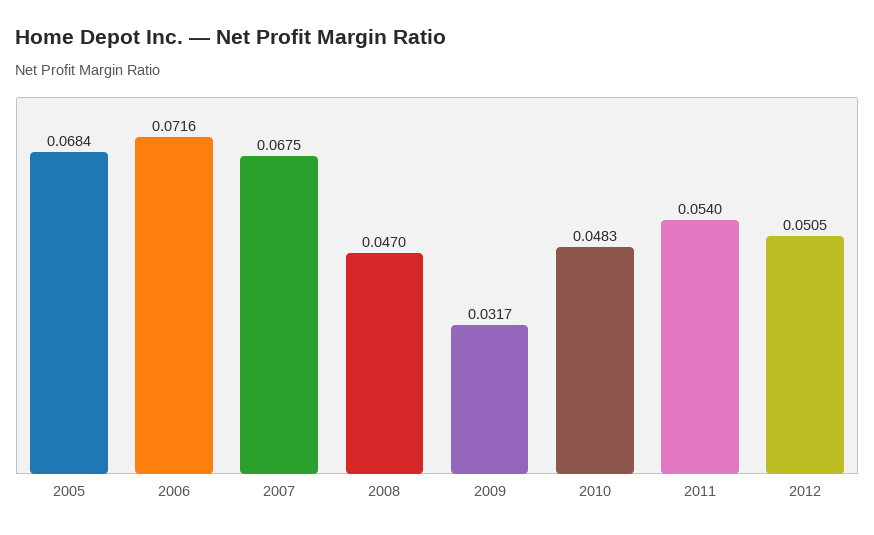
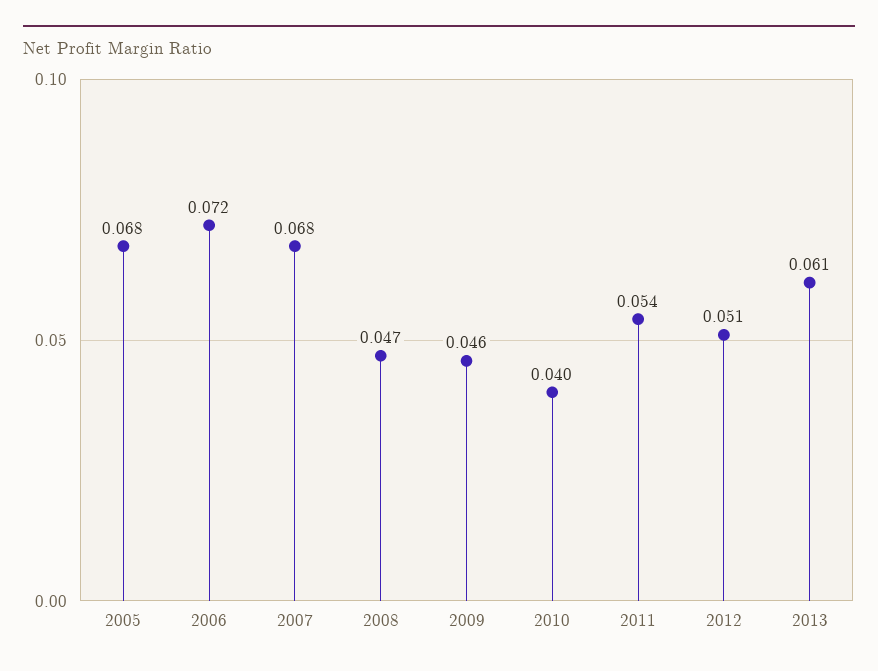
2009: 0.0317 -> 0.046
2010: 0.0483 -> 0.04
2013: none -> 0.061

